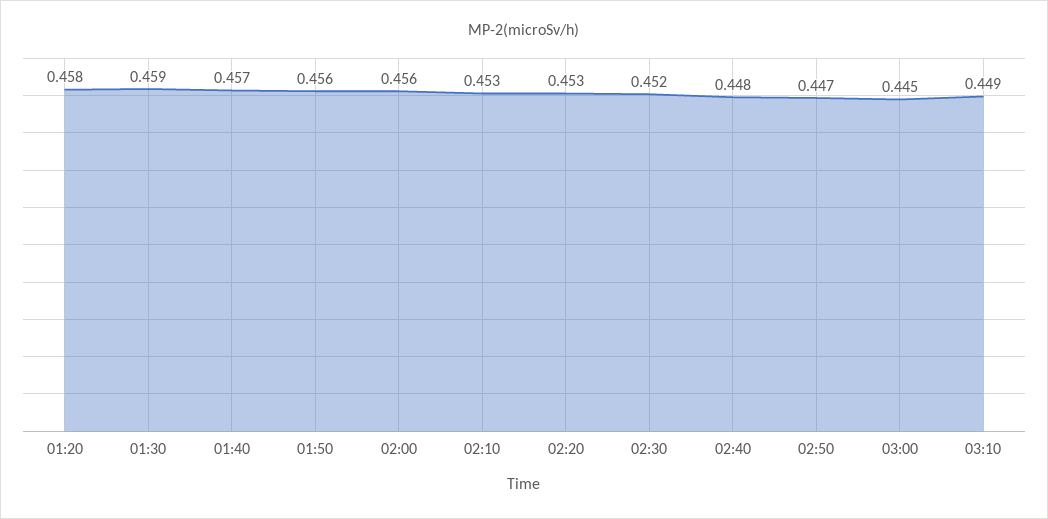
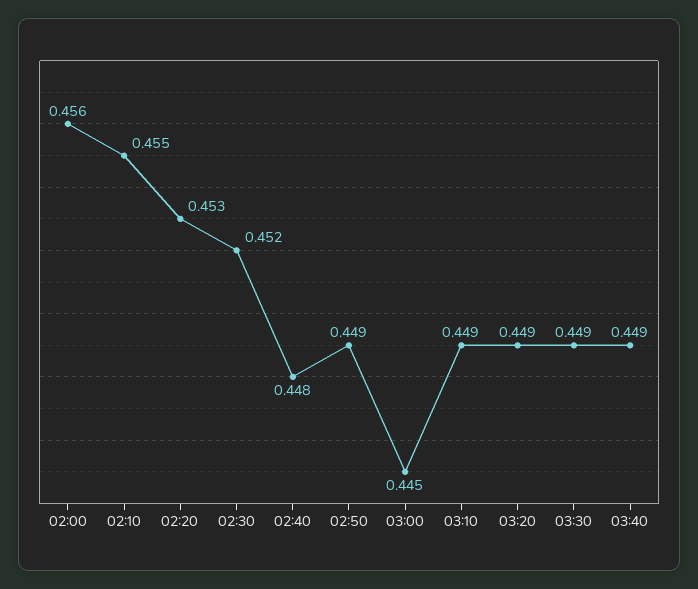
01:20: 0.458 -> none
01:30: 0.459 -> none
01:40: 0.457 -> none
01:50: 0.456 -> none
02:10: 0.453 -> 0.455
02:50: 0.447 -> 0.449
03:20: none -> 0.449
03:30: none -> 0.449
03:40: none -> 0.449

